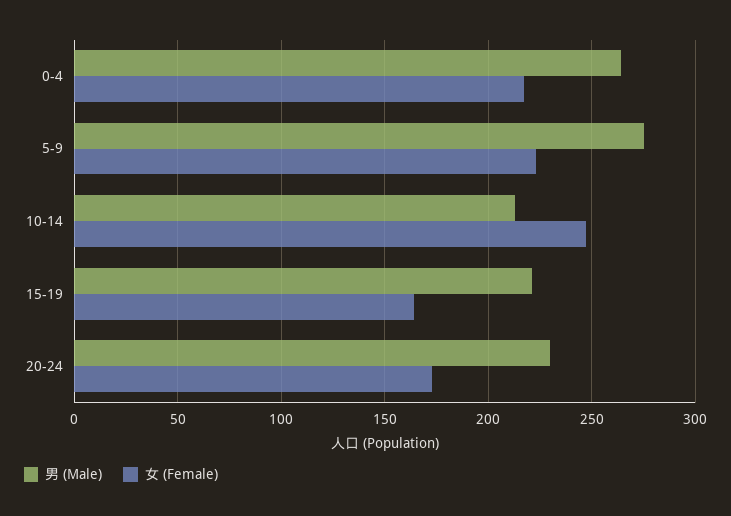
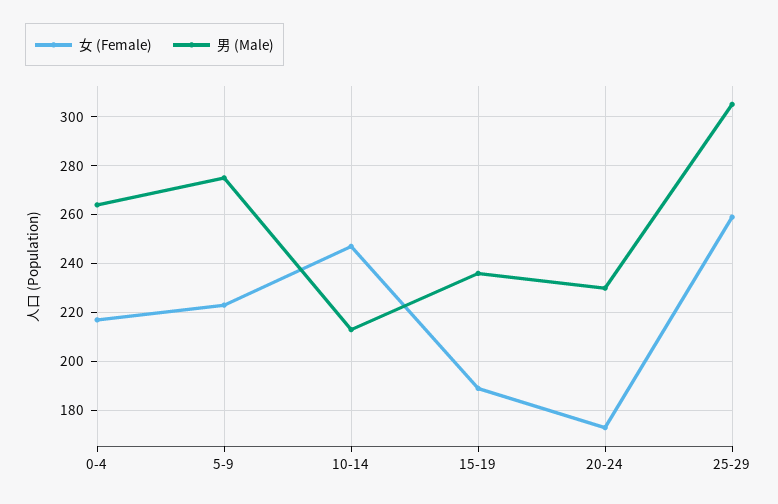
男 (Male), 15-19: 220 -> 235
女 (Female), 15-19: 165 -> 190
女 (Female), 25-29: none -> 260
男 (Male), 25-29: none -> 305

